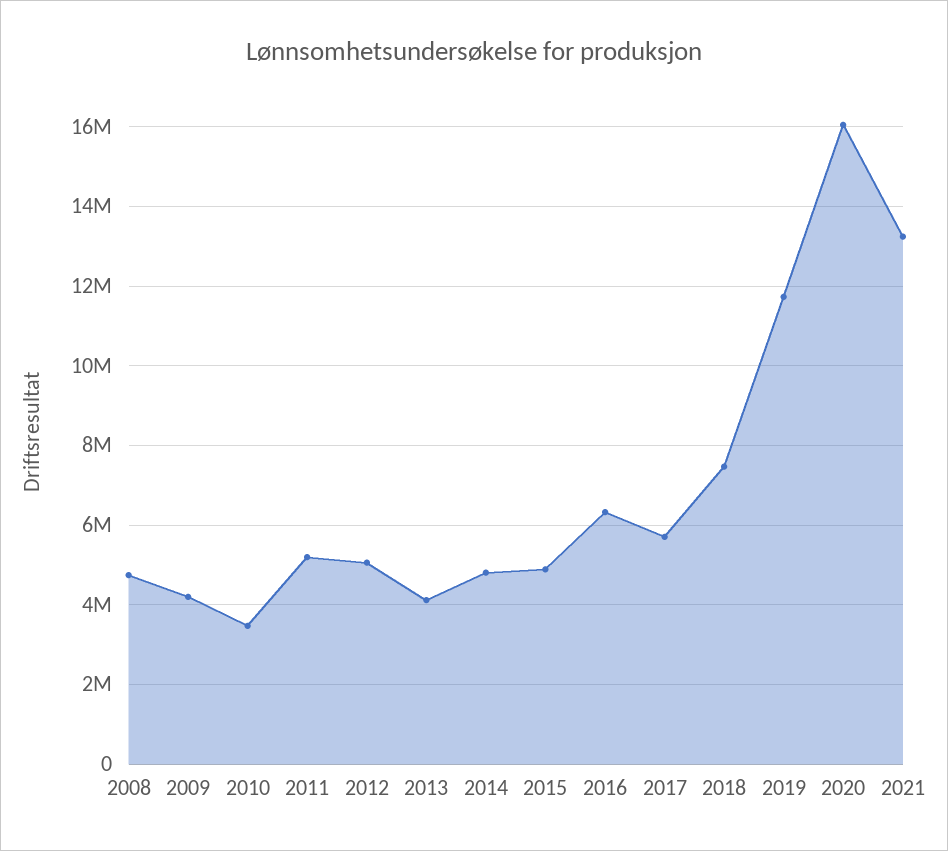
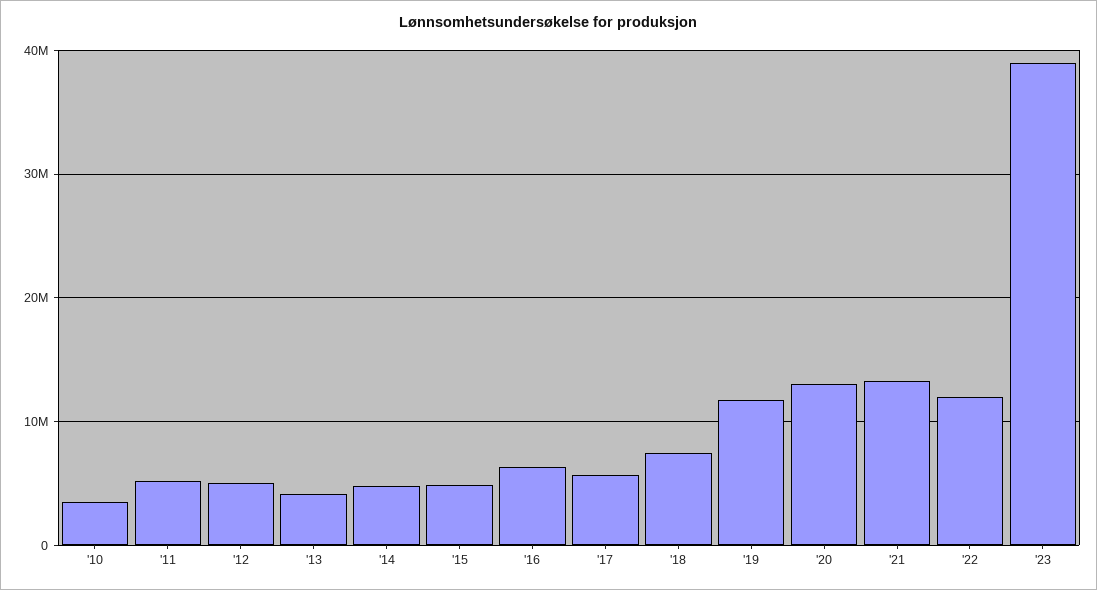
2008: 4800000 -> none
2009: 4200000 -> none
2020: 16000000 -> 13000000
'22: none -> 12000000
'23: none -> 39000000

